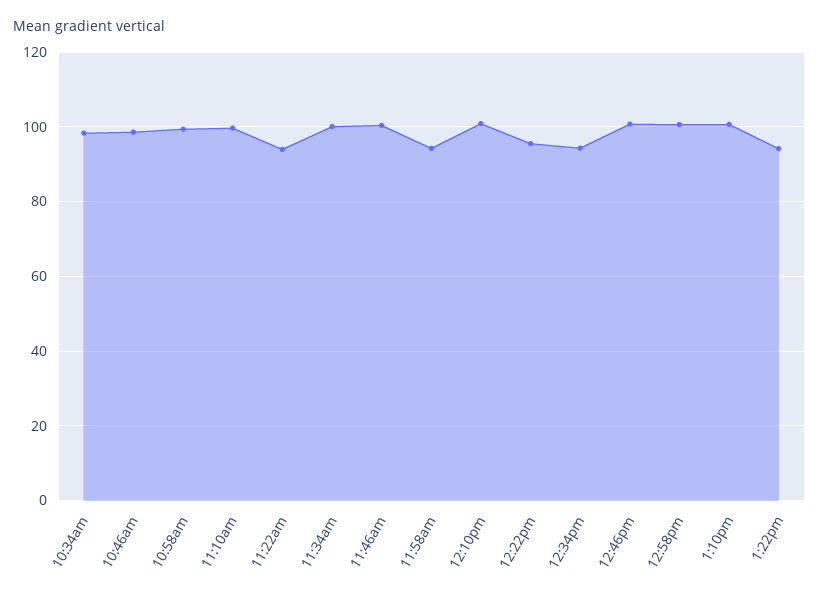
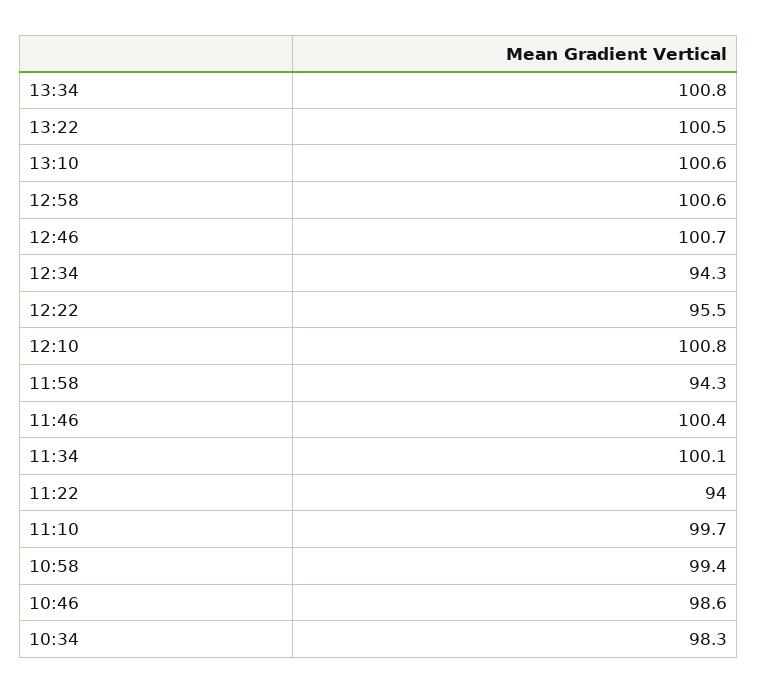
1:22pm: 94 -> 100.5
13:34: none -> 100.8

